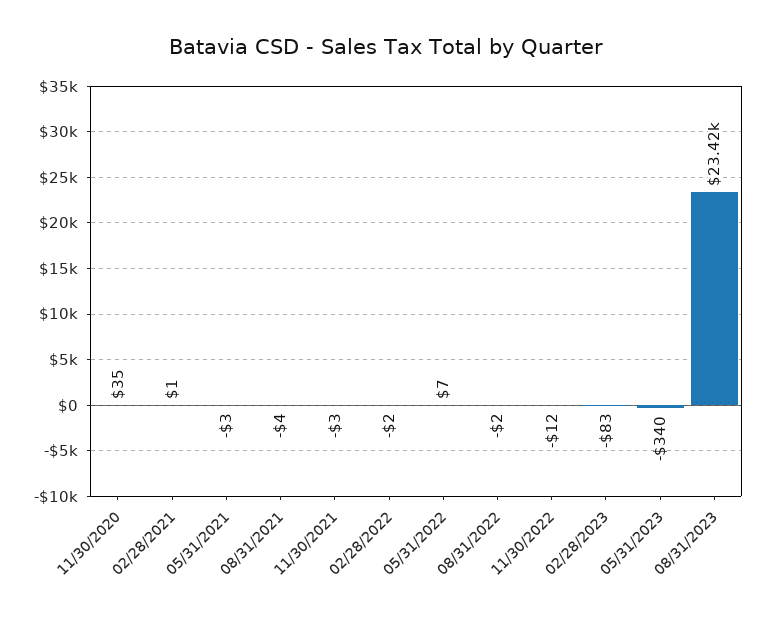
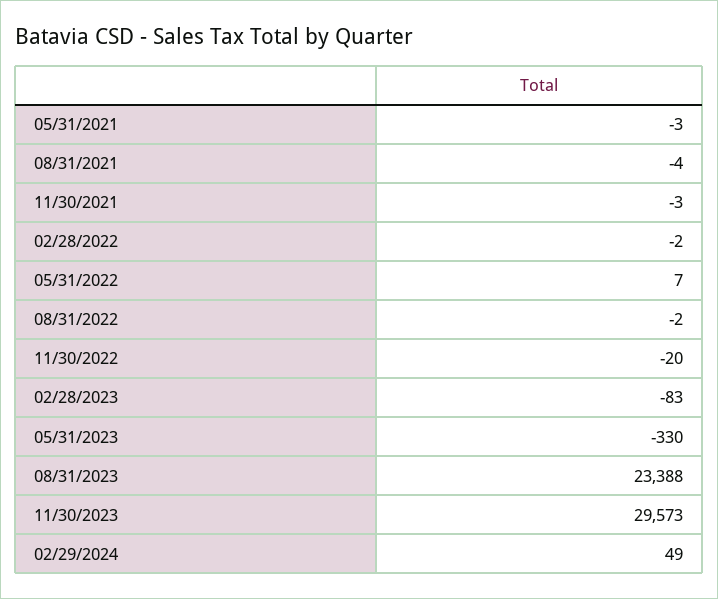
11/30/2020: 35 -> none
02/28/2021: 1 -> none
11/30/2022: -12 -> -20
05/31/2023: -340 -> -330
08/31/2023: 23420 -> 23388
11/30/2023: none -> 29573
02/29/2024: none -> 49

